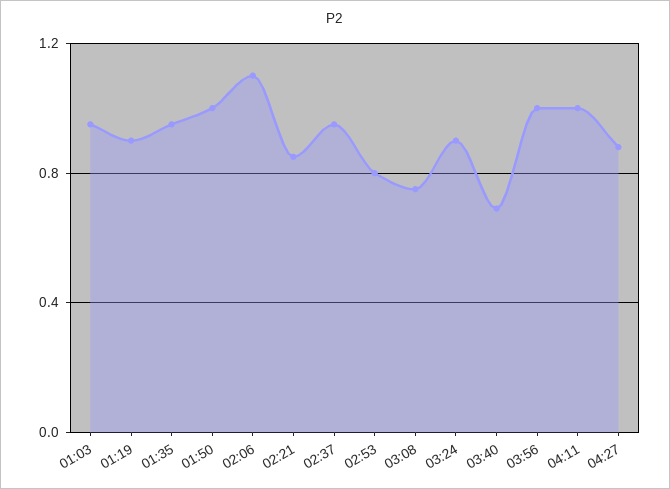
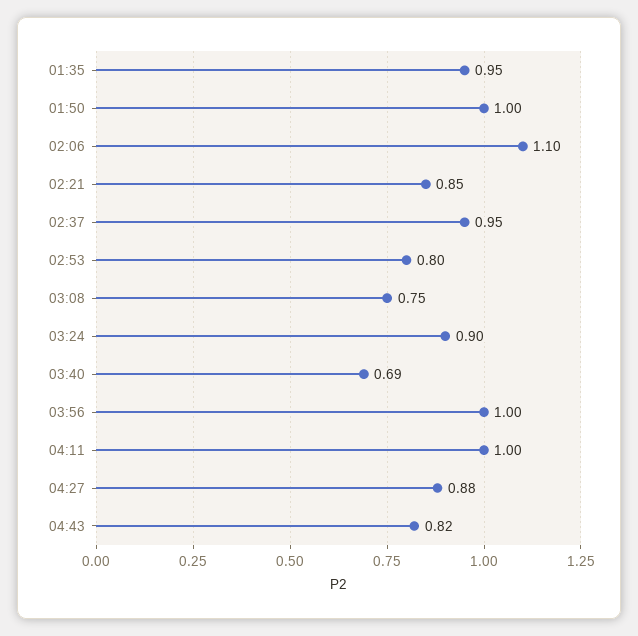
01:03: 0.95 -> none
01:19: 0.9 -> none
04:43: none -> 0.82

